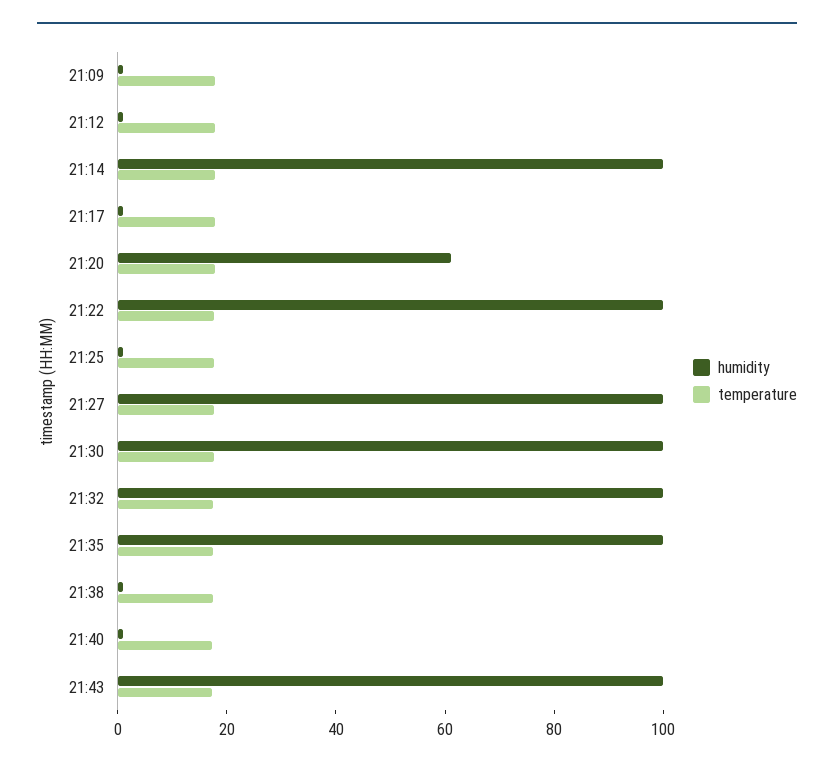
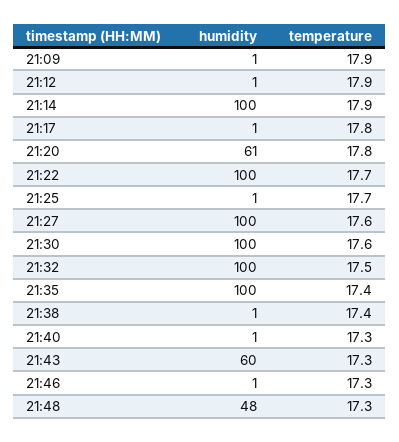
humidity, 21:43: 100 -> 60
humidity, 21:46: none -> 1
temperature, 21:46: none -> 17.3
humidity, 21:48: none -> 48
temperature, 21:48: none -> 17.3

